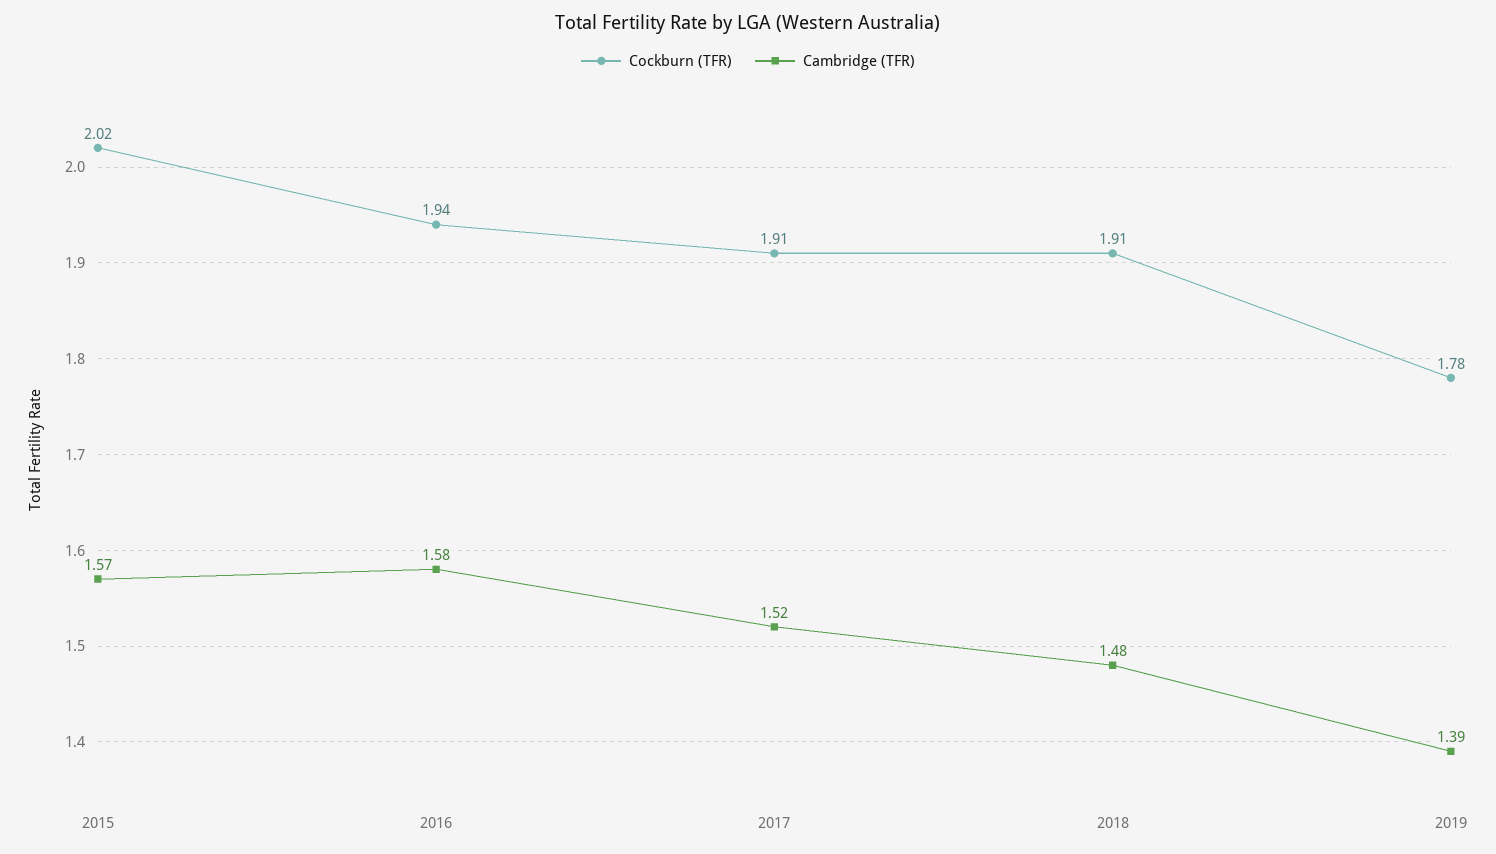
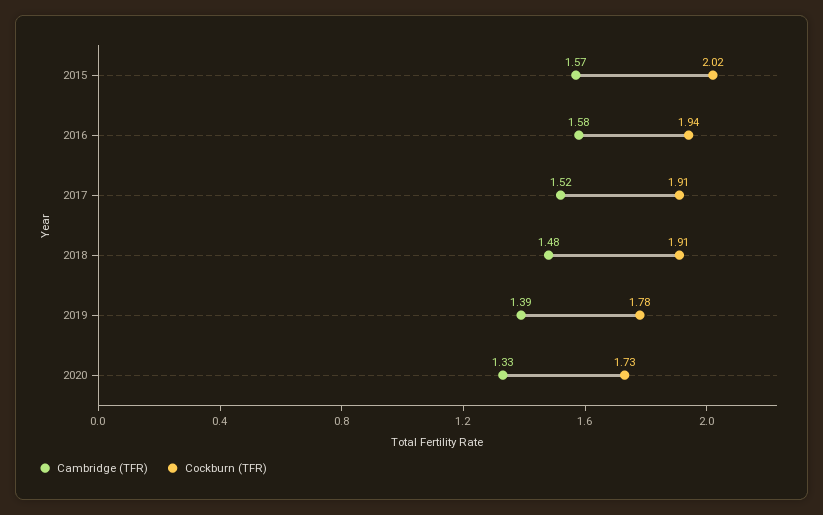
Cambridge (TFR), 2020: none -> 1.33
Cockburn (TFR), 2020: none -> 1.73

